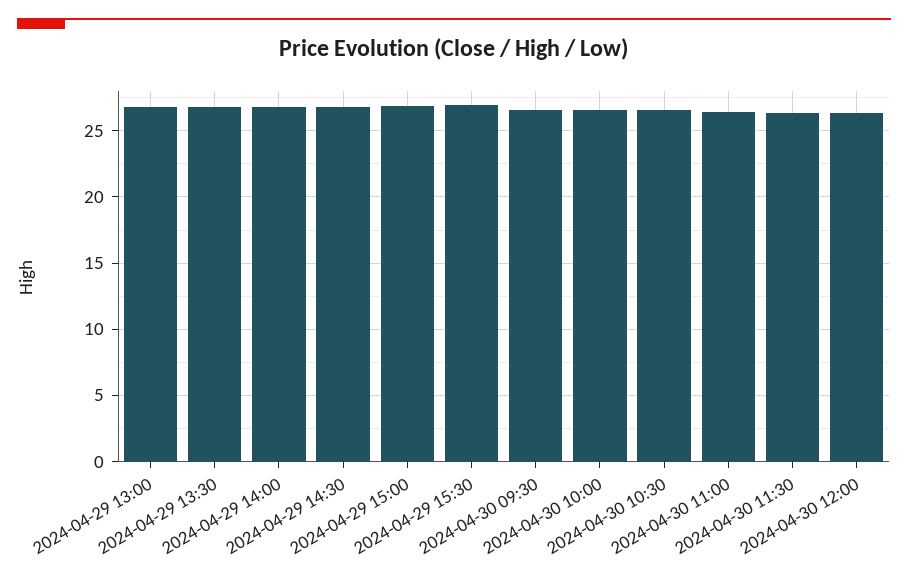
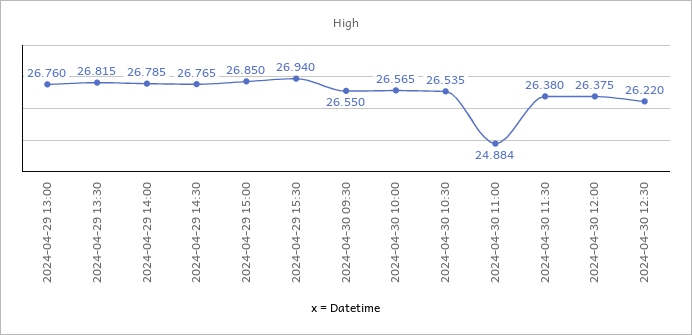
2024-04-30 11:00: 26.5 -> 24.884
2024-04-30 12:30: none -> 26.22

